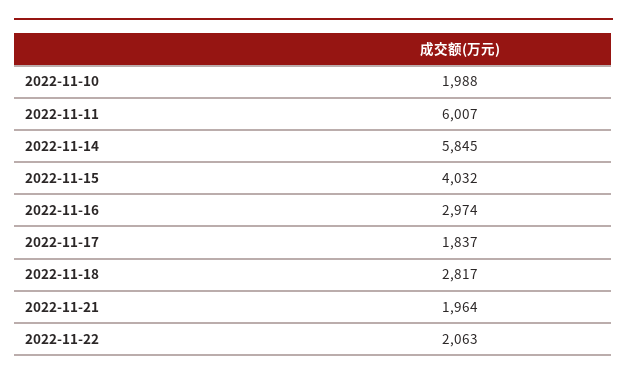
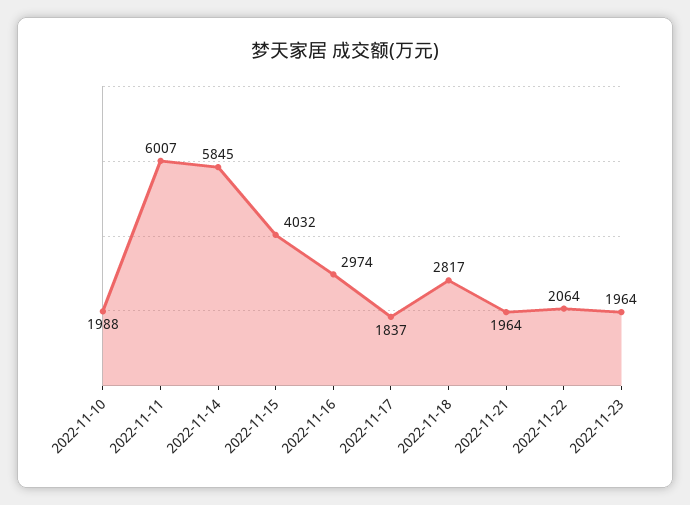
2022-11-22: 2063 -> 2064
2022-11-23: none -> 1964

